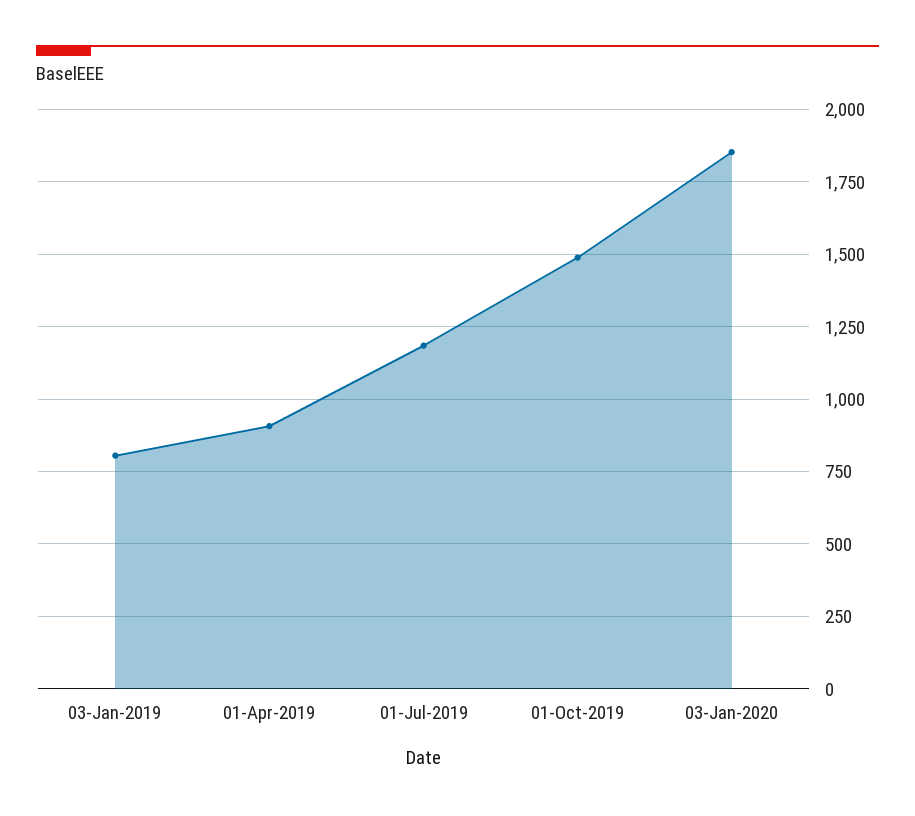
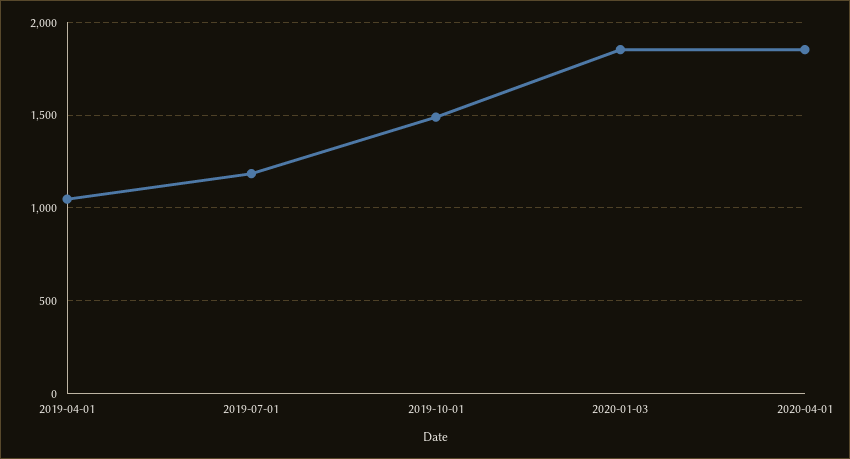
03-Jan-2019: 800 -> none
01-Apr-2019: 900 -> 1050
2020-04-01: none -> 1850

